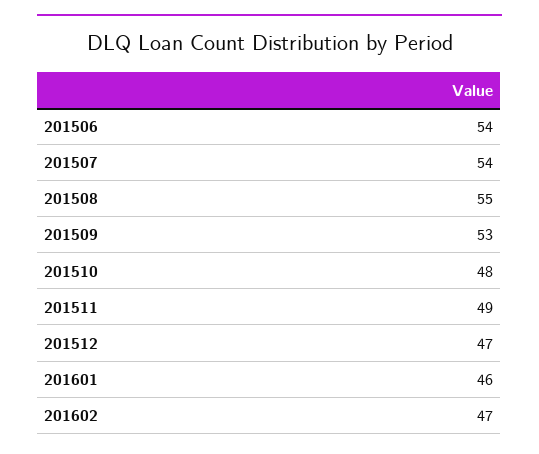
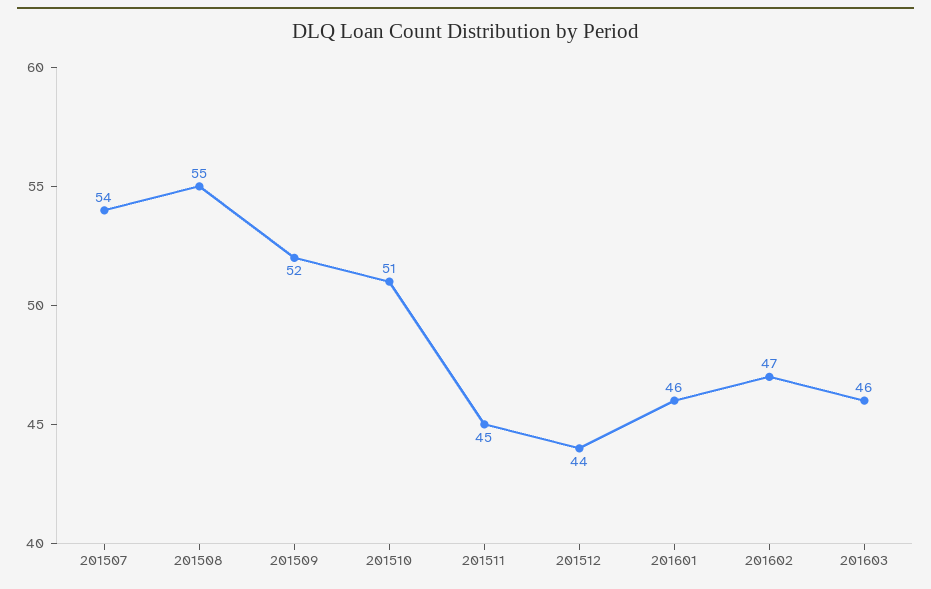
201506: 54 -> none
201509: 53 -> 52
201510: 48 -> 51
201511: 49 -> 45
201512: 47 -> 44
201603: none -> 46

